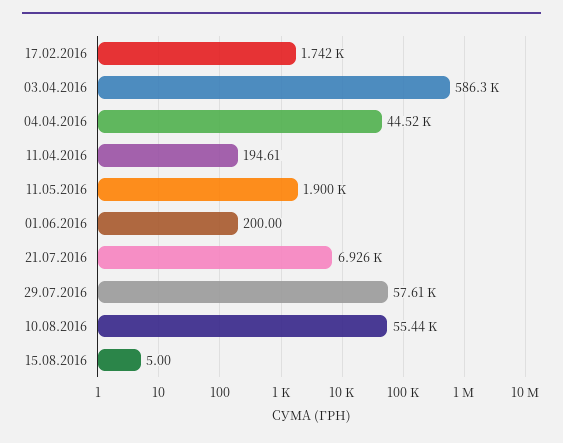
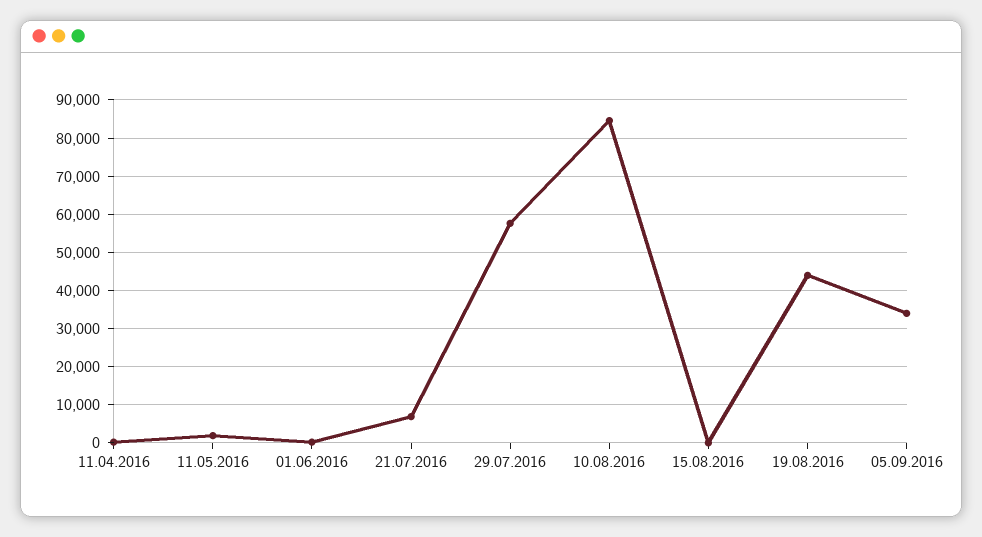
17.02.2016: 1742 -> none
03.04.2016: 586300 -> none
04.04.2016: 44520 -> none
10.08.2016: 55440 -> 84000
19.08.2016: none -> 44000
05.09.2016: none -> 34000

